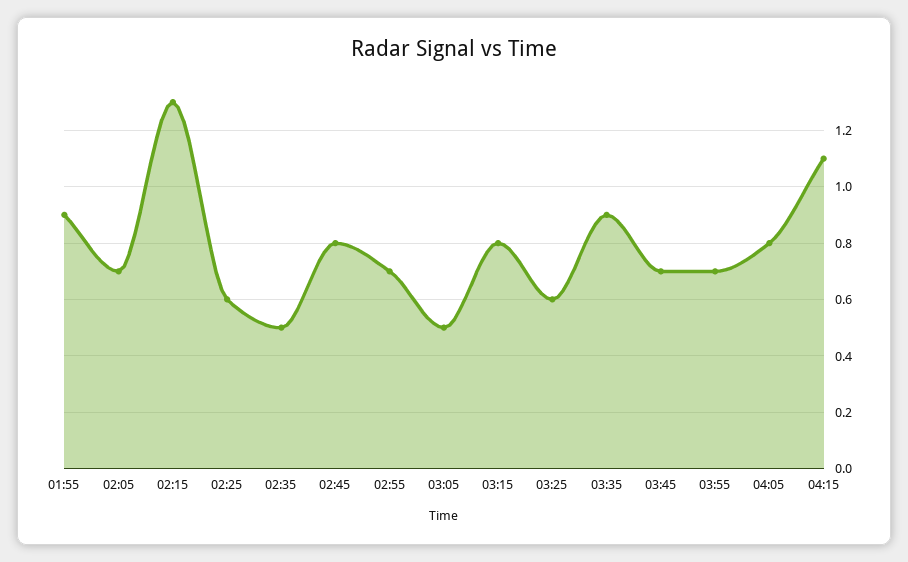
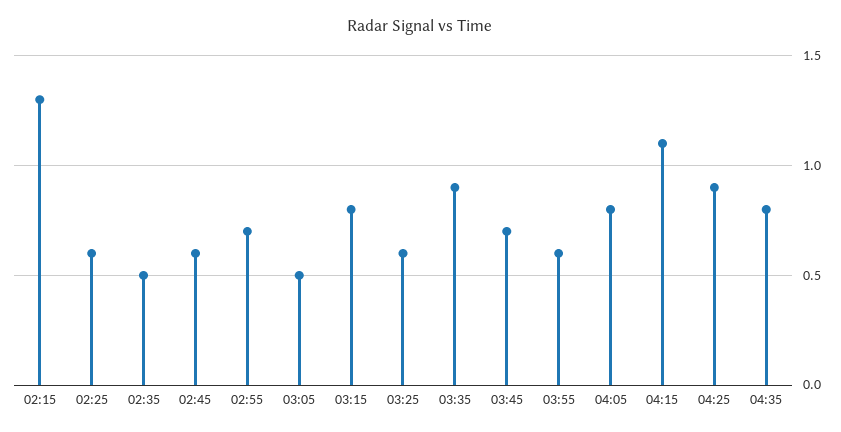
01:55: 0.9 -> none
02:05: 0.7 -> none
02:45: 0.8 -> 0.6
03:55: 0.7 -> 0.6
04:25: none -> 0.9
04:35: none -> 0.8

